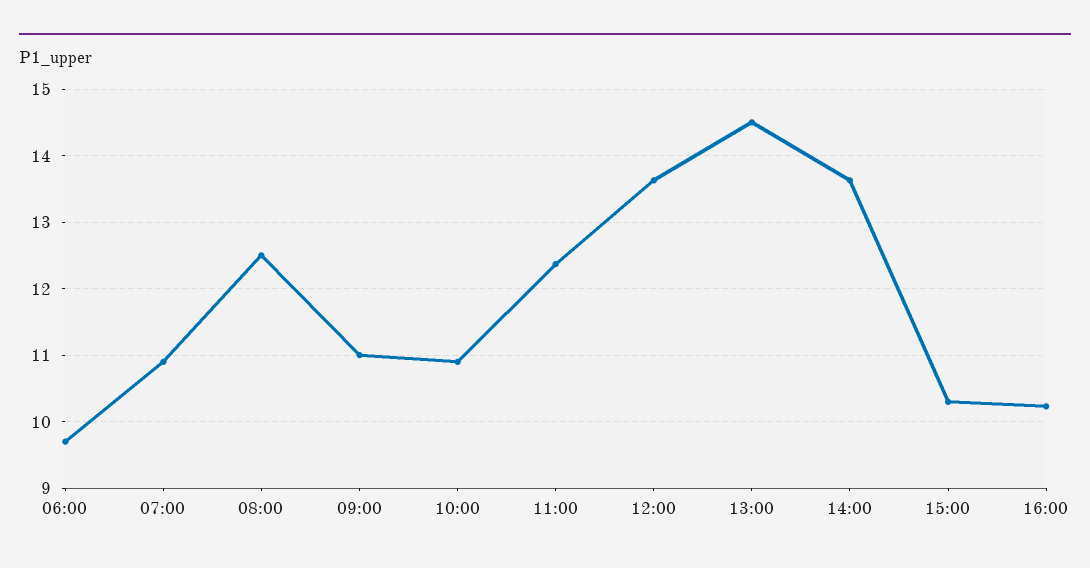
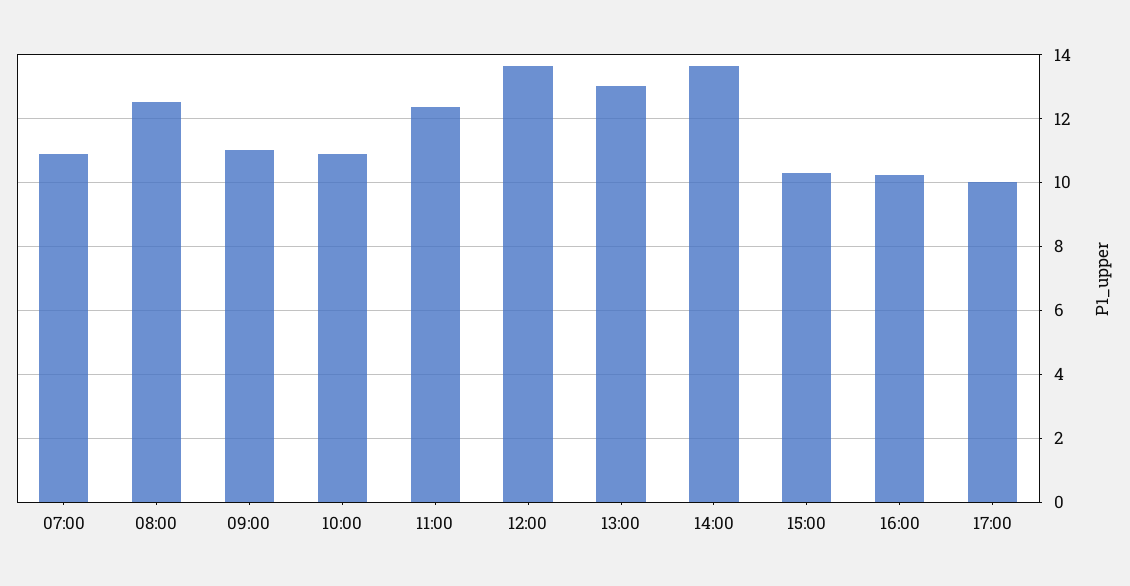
06:00: 9.7 -> none
13:00: 14.5 -> 13
17:00: none -> 10

